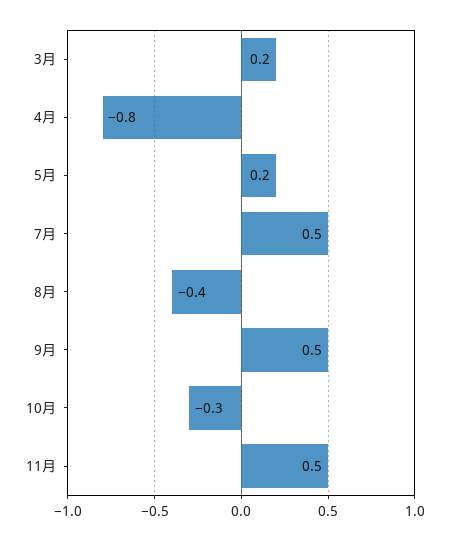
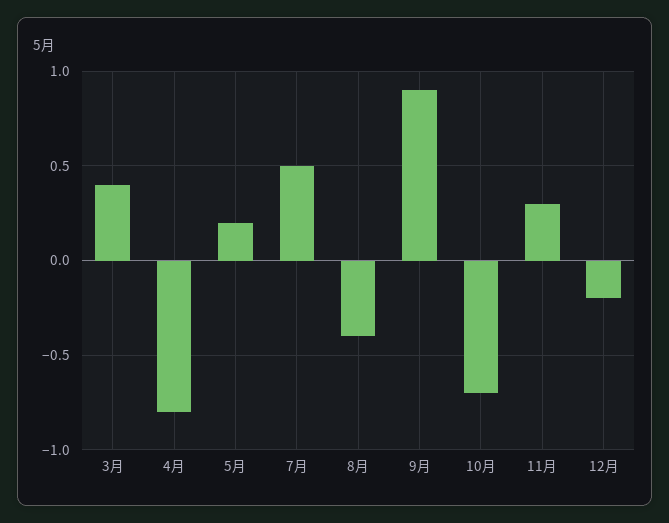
3月: 0.2 -> 0.4
9月: 0.5 -> 0.9
10月: -0.3 -> -0.7
11月: 0.5 -> 0.3
12月: none -> -0.2

